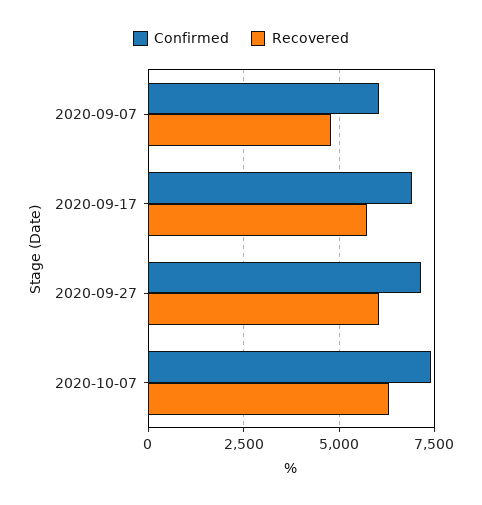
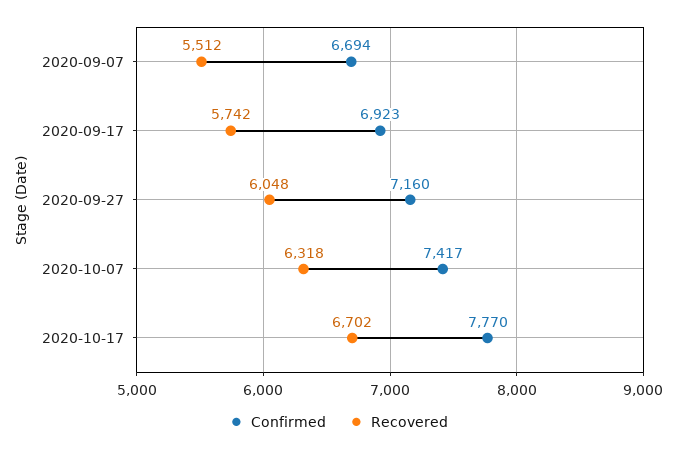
Confirmed, 2020-09-07: 6000 -> 6694
Recovered, 2020-09-07: 4750 -> 5512
Confirmed, 2020-10-17: none -> 7770
Recovered, 2020-10-17: none -> 6702

